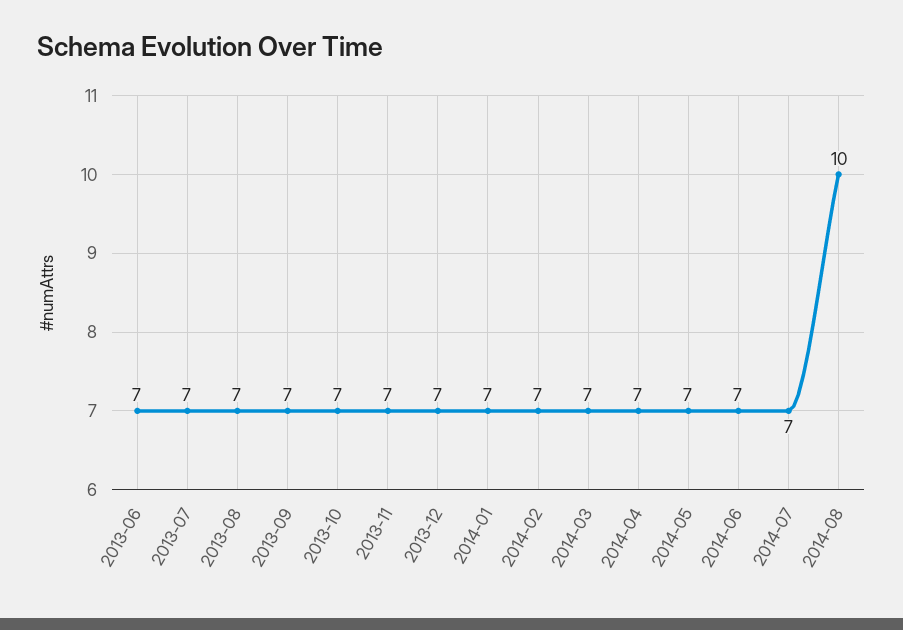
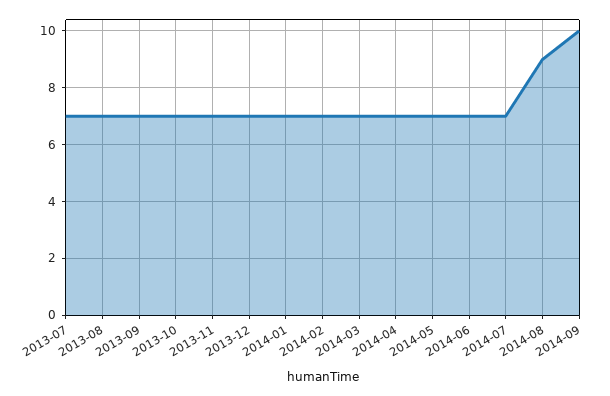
2013-06: 7 -> none
2014-08: 10 -> 9
2014-09: none -> 10

